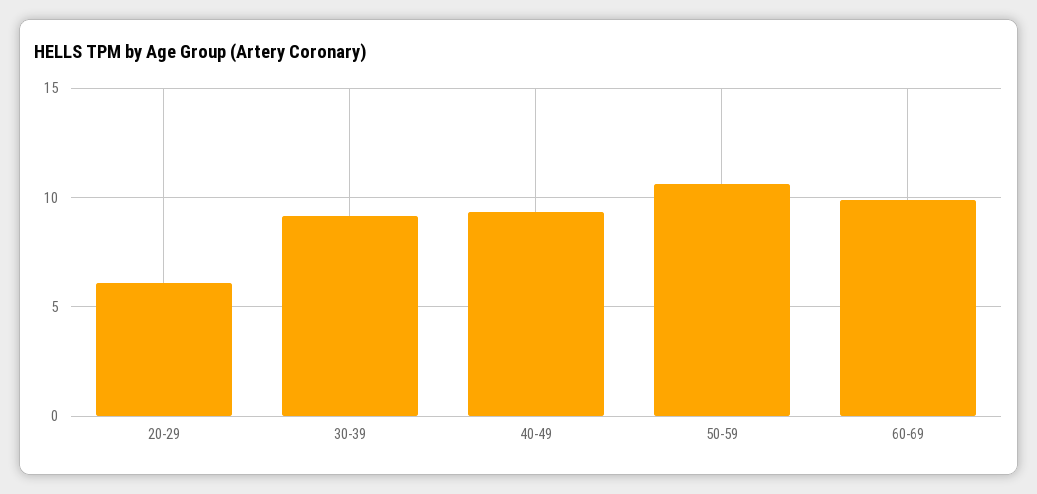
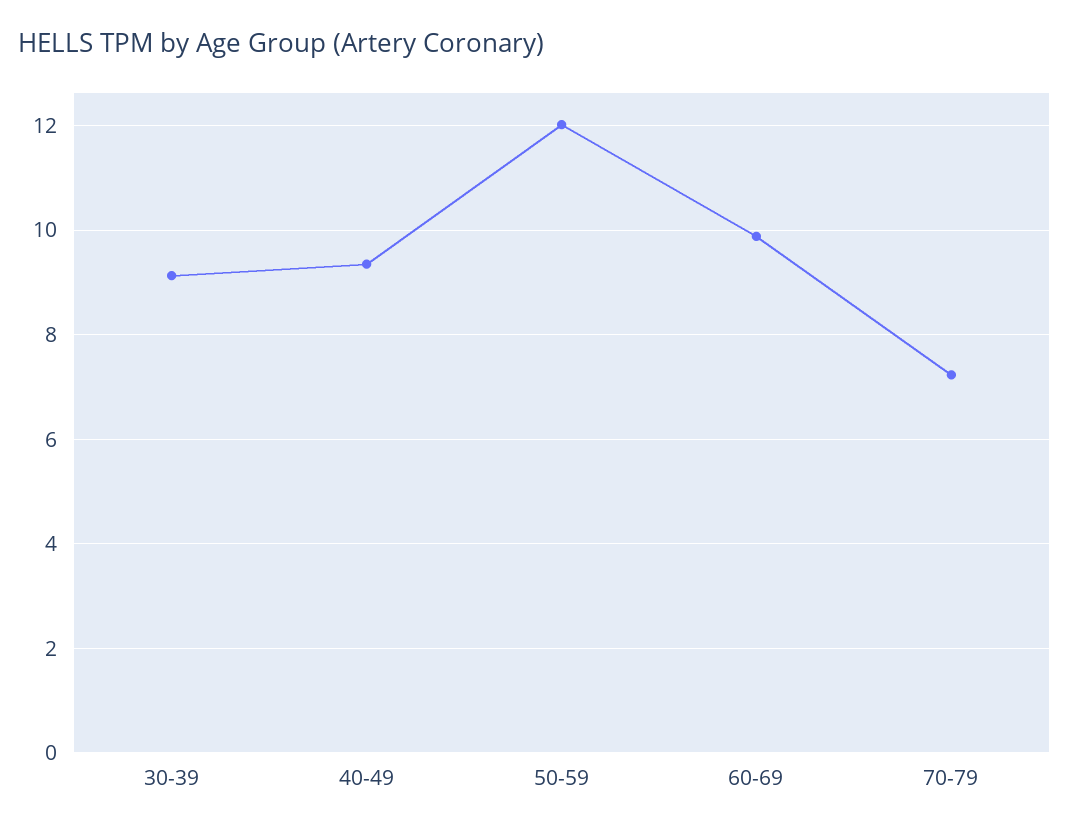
20-29: 6 -> none
50-59: 10.5 -> 12
70-79: none -> 7.2

